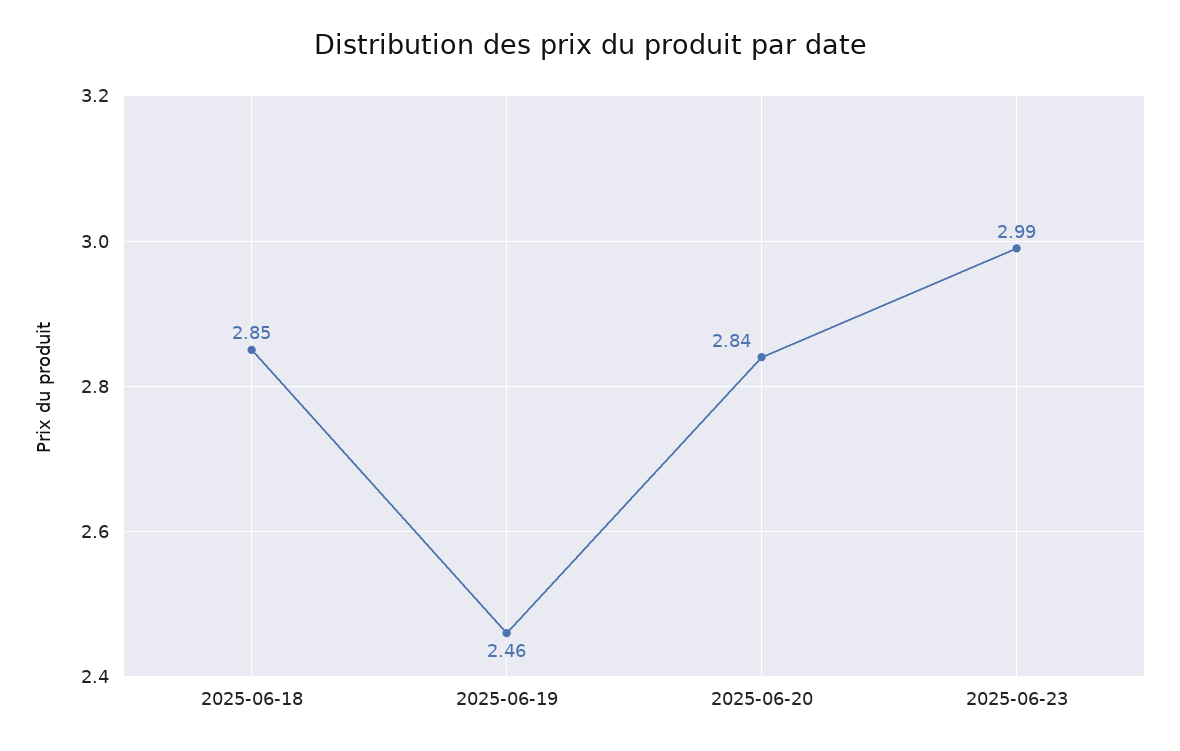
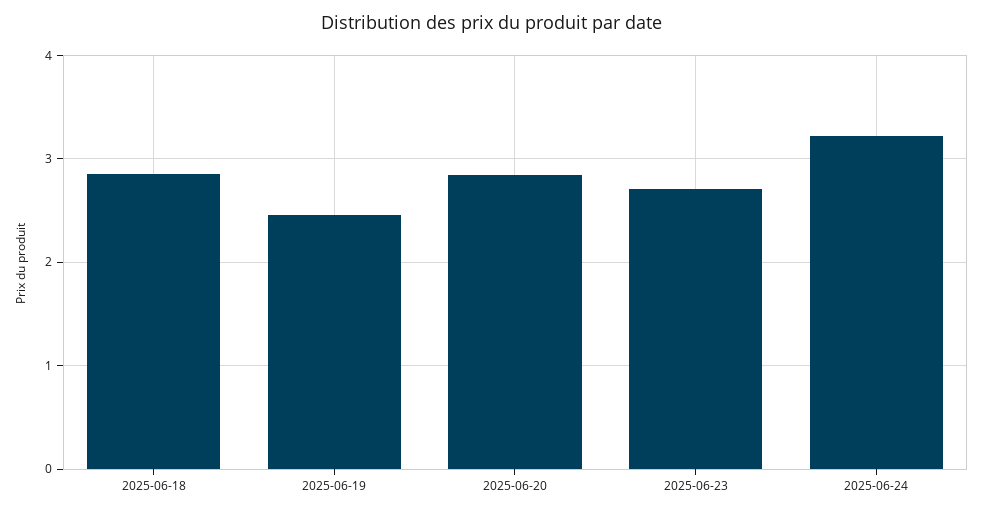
2025-06-23: 2.99 -> 2.7
2025-06-24: none -> 3.2

